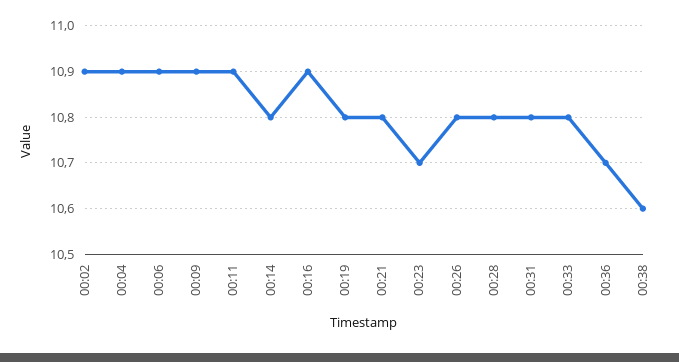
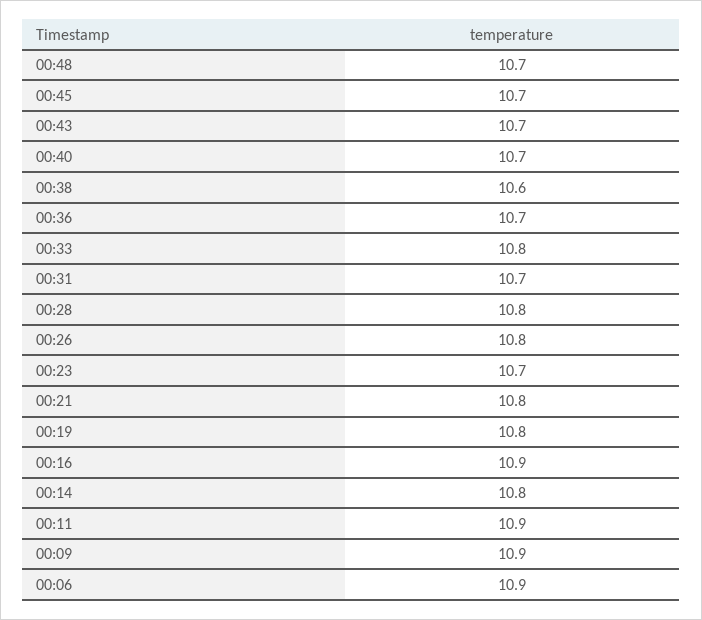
00:02: 10.9 -> none
00:04: 10.9 -> none
00:31: 10.8 -> 10.7
00:48: none -> 10.7
00:45: none -> 10.7
00:43: none -> 10.7
00:40: none -> 10.7

